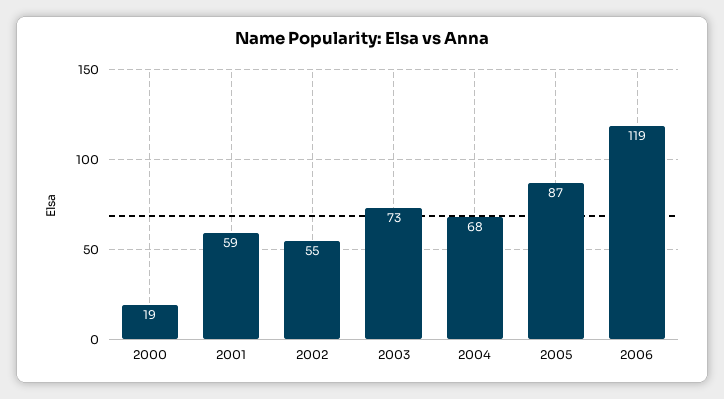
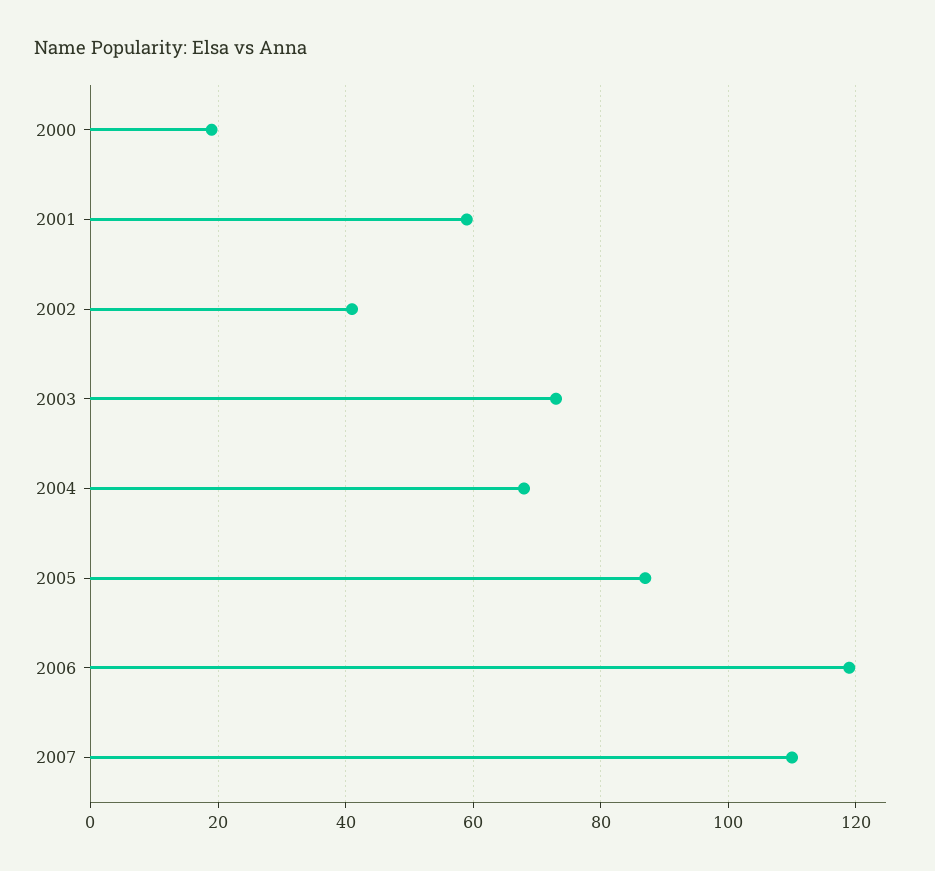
2002: 55 -> 40
2007: none -> 110

